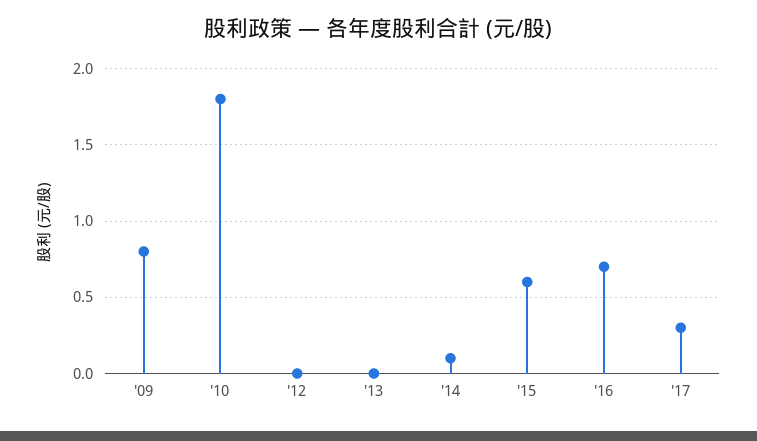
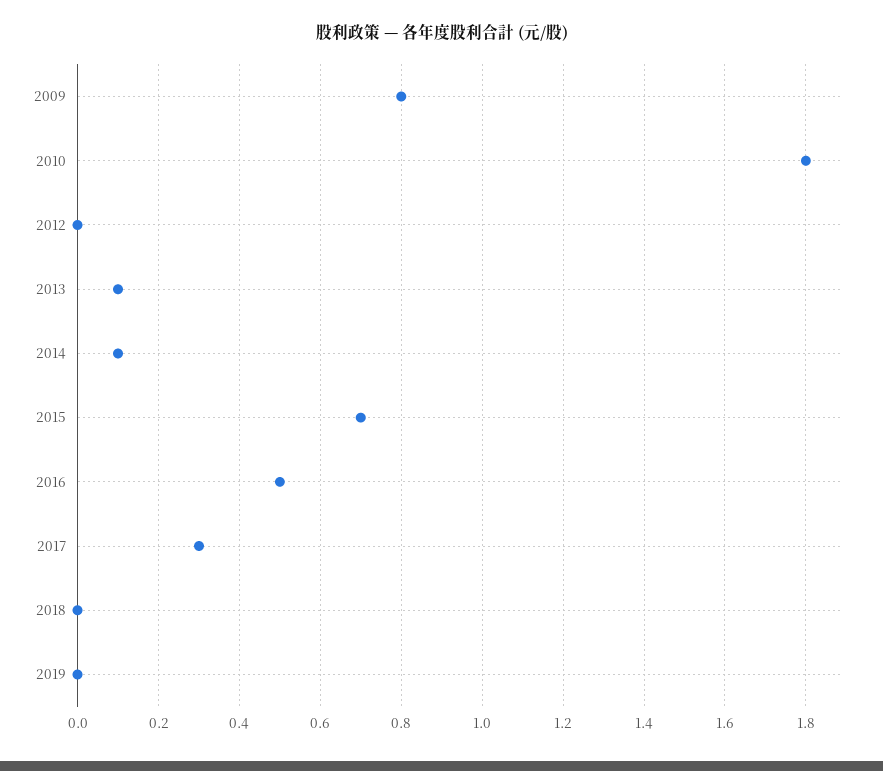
'13: 0 -> 0.1
'15: 0.6 -> 0.7
'16: 0.7 -> 0.5
2018: none -> 0
2019: none -> 0

